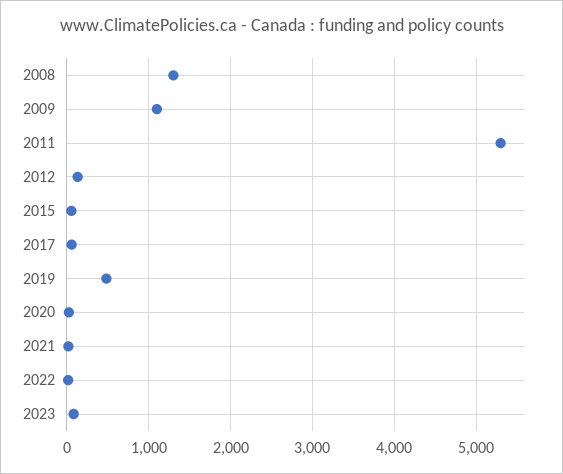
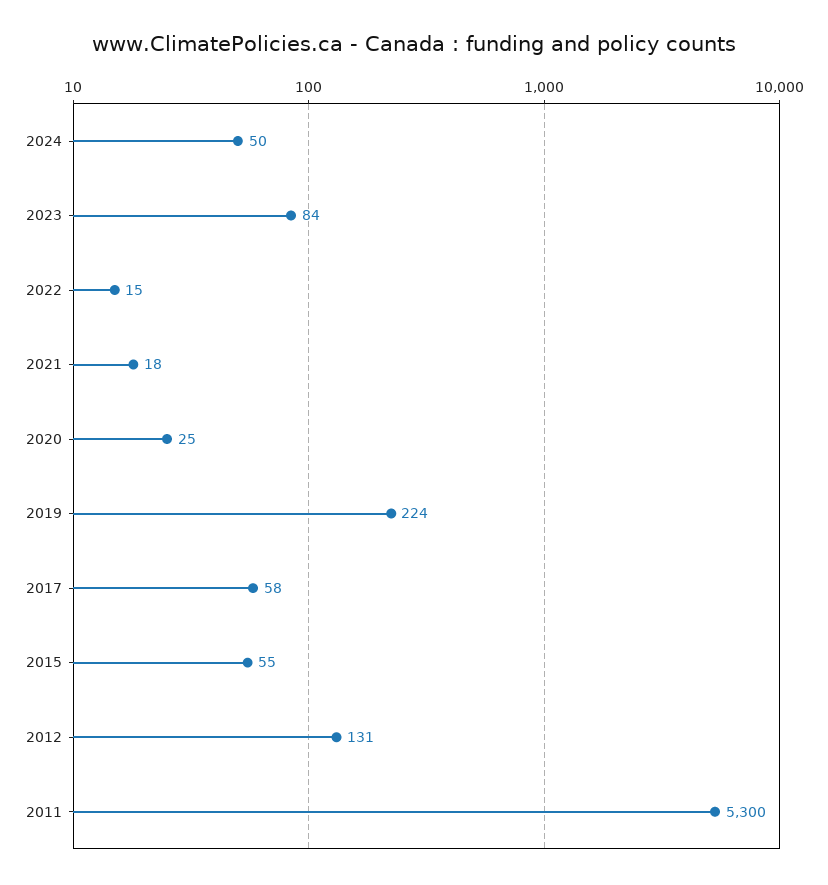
2008: 1300 -> none
2009: 1100 -> none
2019: 500 -> 224
2024: none -> 50

